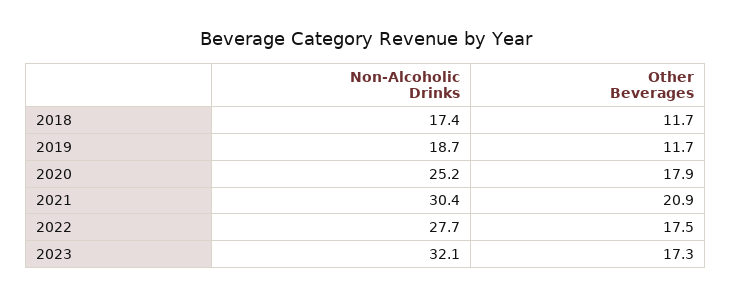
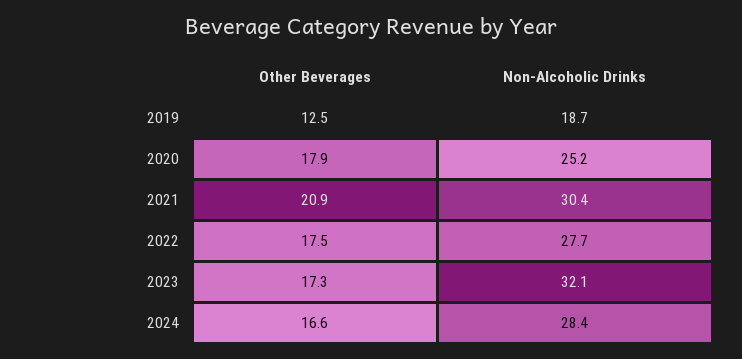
Non-Alcoholic Drinks, 2018: 17.4 -> none
Other Beverages, 2018: 11.7 -> none
Other Beverages, 2019: 11.7 -> 12.5
Other Beverages, 2024: none -> 16.6
Non-Alcoholic Drinks, 2024: none -> 28.4

